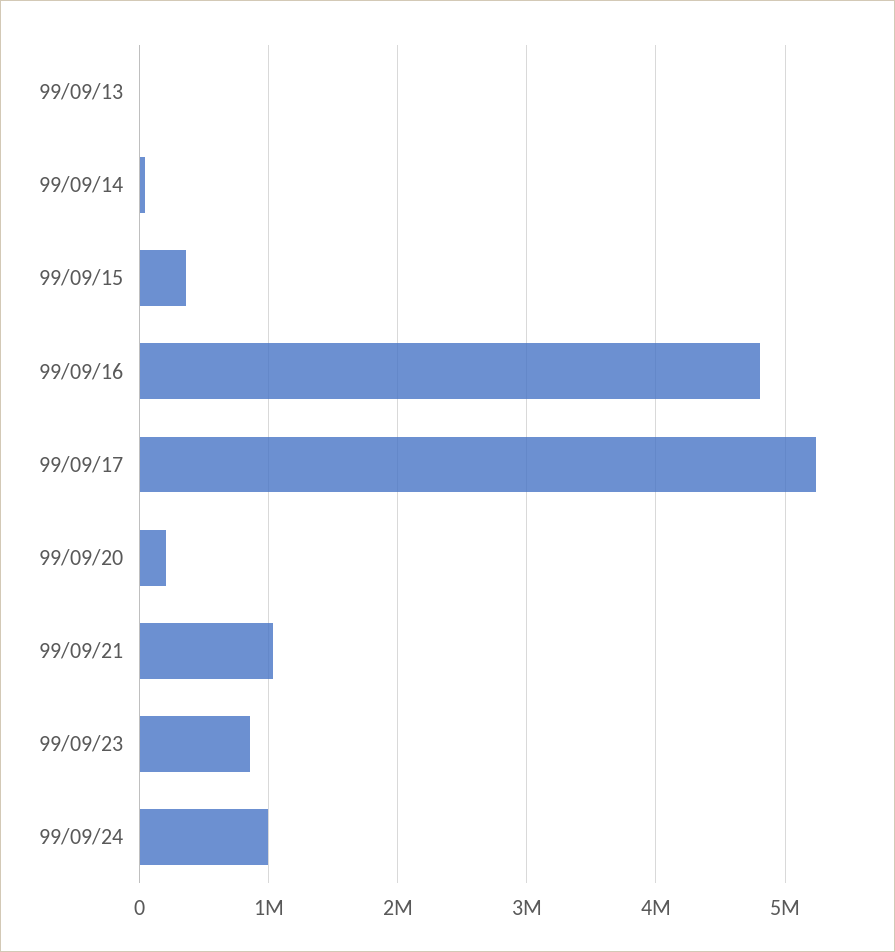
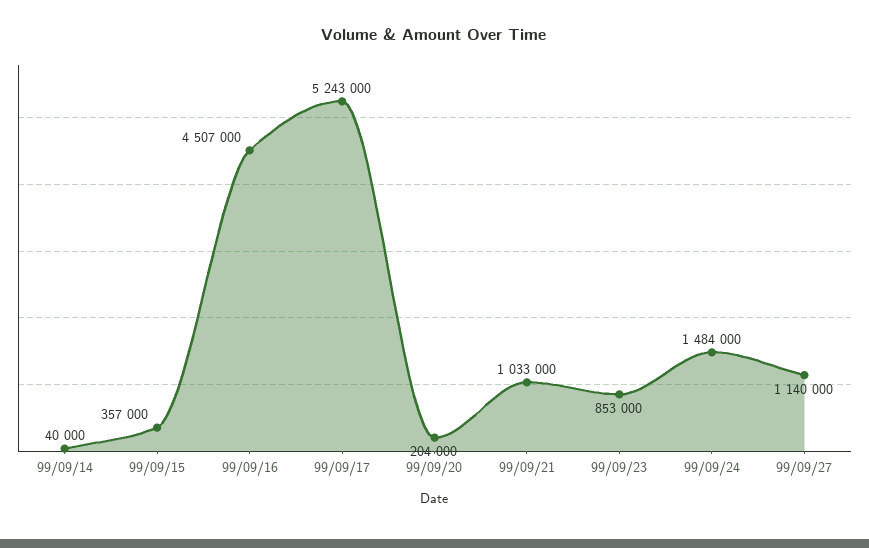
99/09/13: 0 -> none
99/09/16: 4800000 -> 4507000
99/09/24: 1000000 -> 1484000
99/09/27: none -> 1140000

